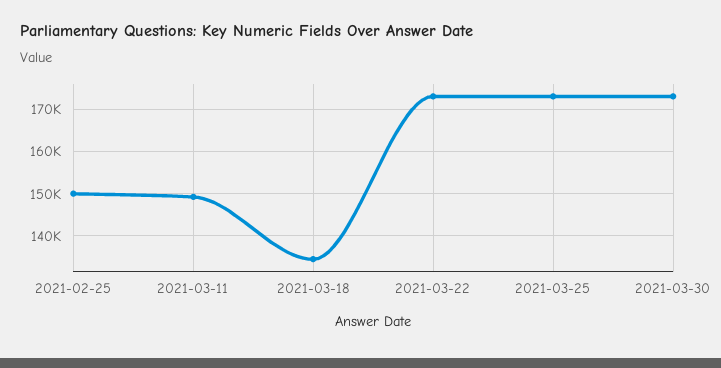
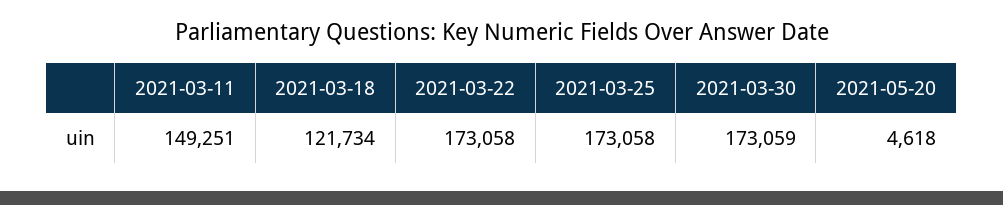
2021-02-25: 150000 -> none
2021-03-18: 134000 -> 121734
2021-05-20: none -> 4618

